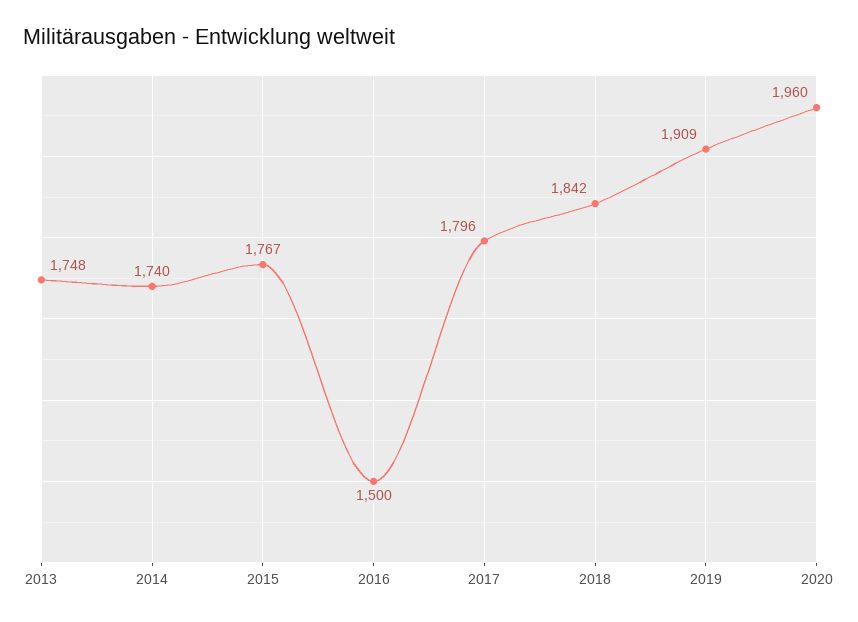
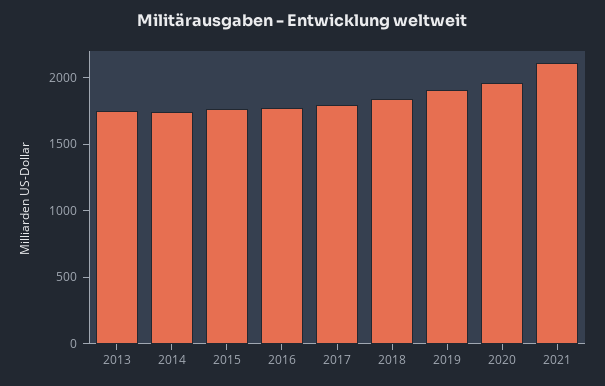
2016: 1500 -> 1800
2021: none -> 2100

